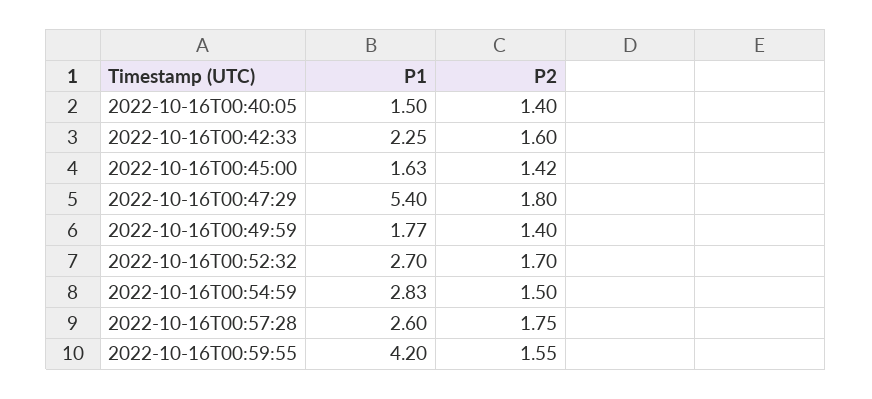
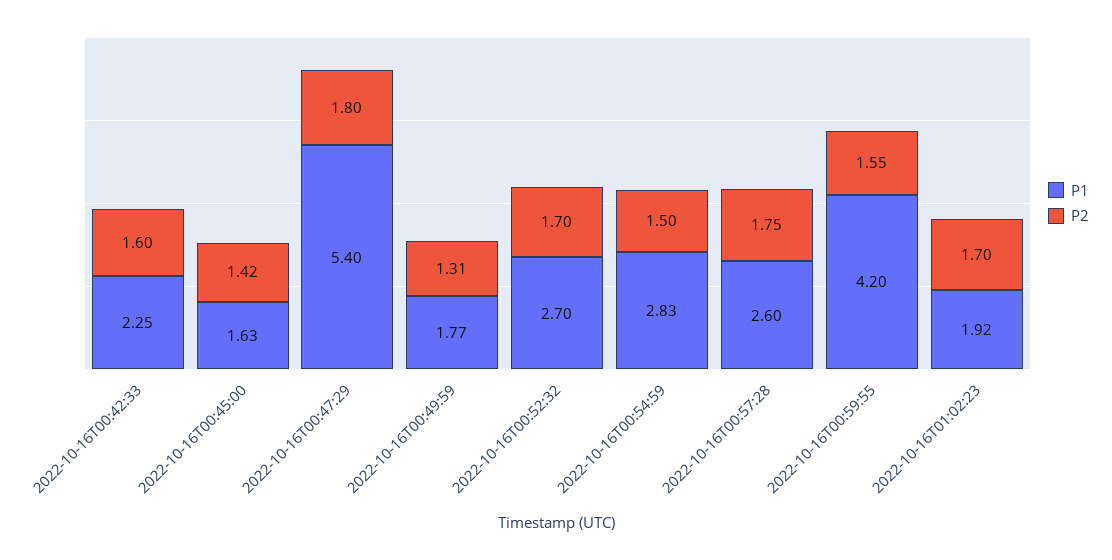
P1, 2022-10-16T00:40:05: 1.5 -> none
P2, 2022-10-16T00:40:05: 1.4 -> none
P2, 2022-10-16T00:49:59: 1.4 -> 1.31
P1, 2022-10-16T01:02:23: none -> 1.92
P2, 2022-10-16T01:02:23: none -> 1.7

